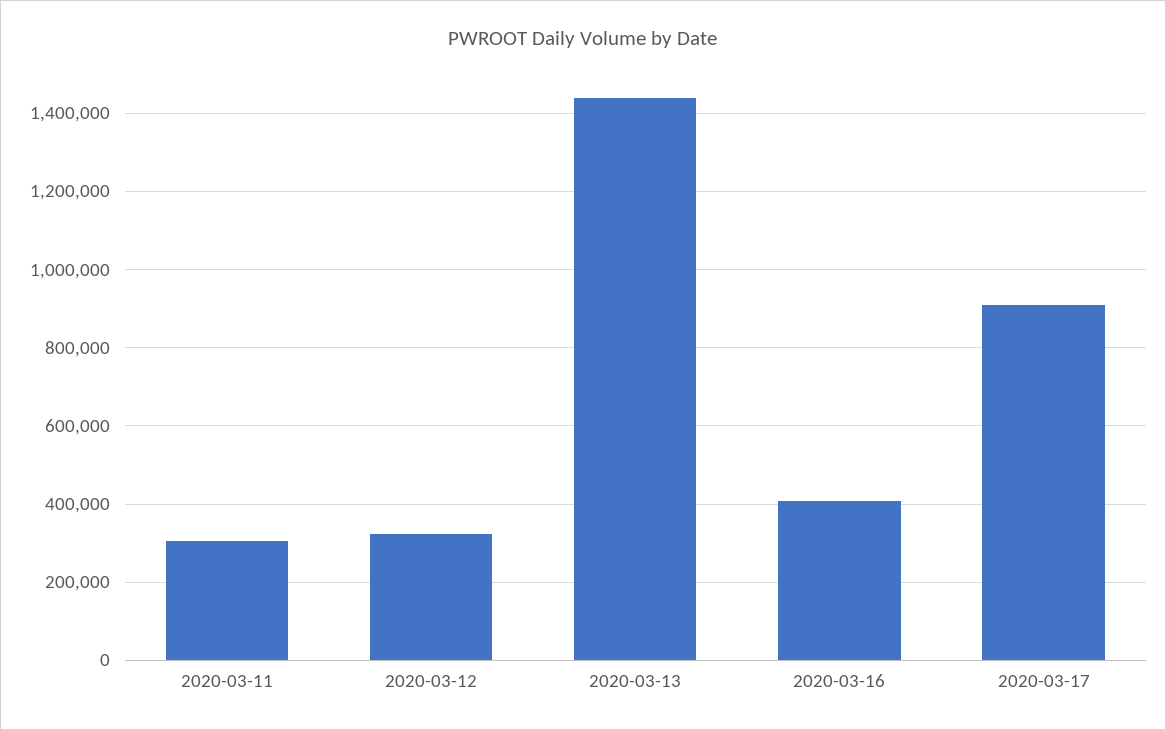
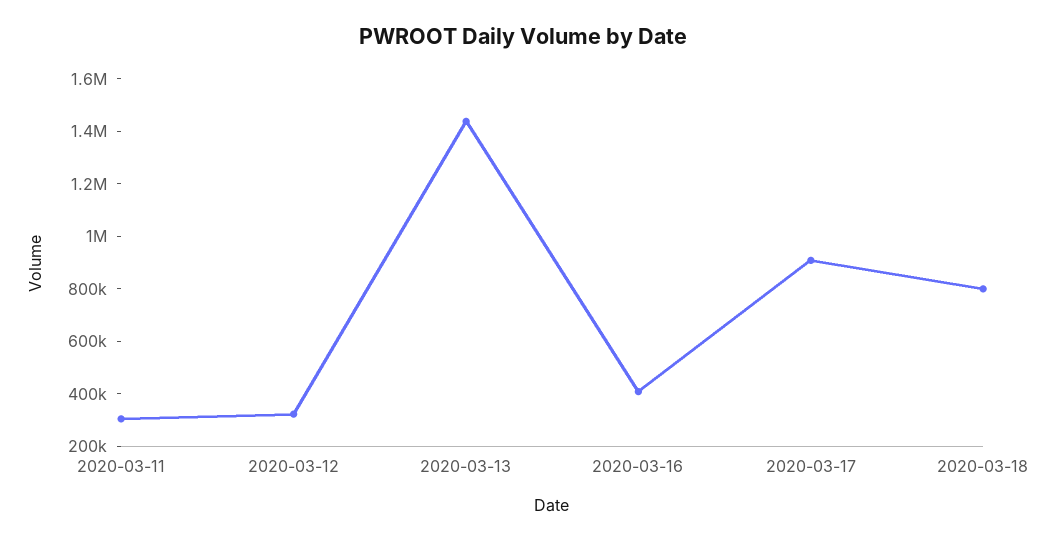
2020-03-18: none -> 800000

